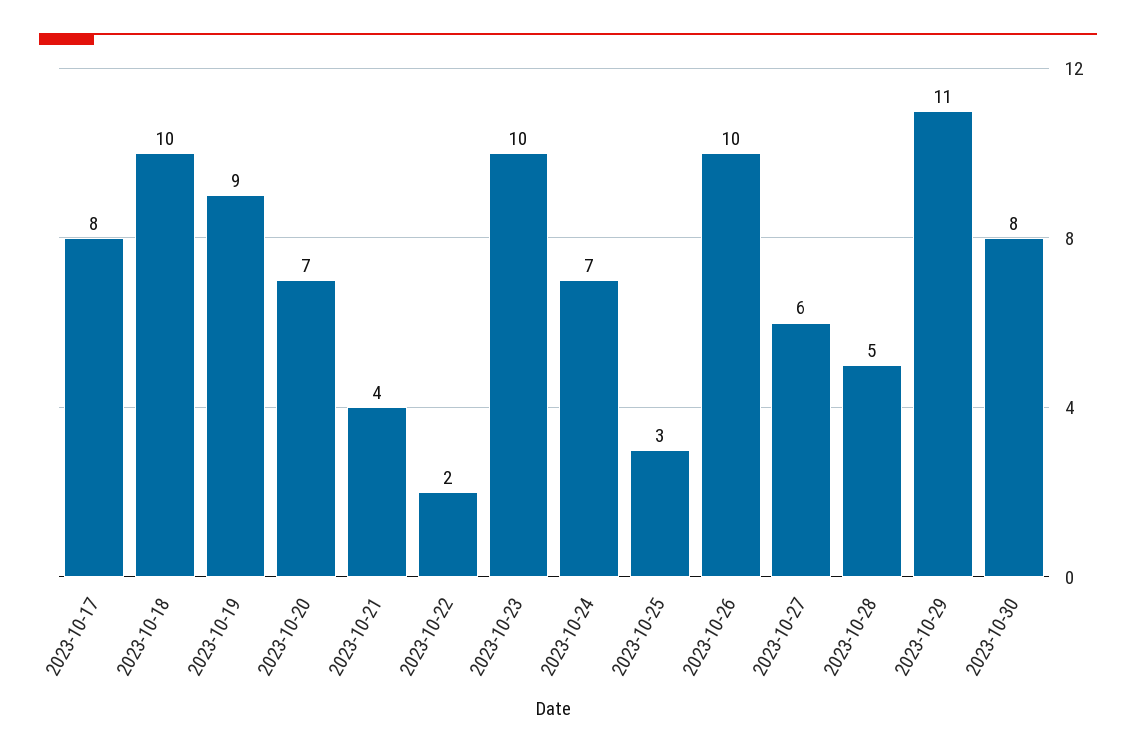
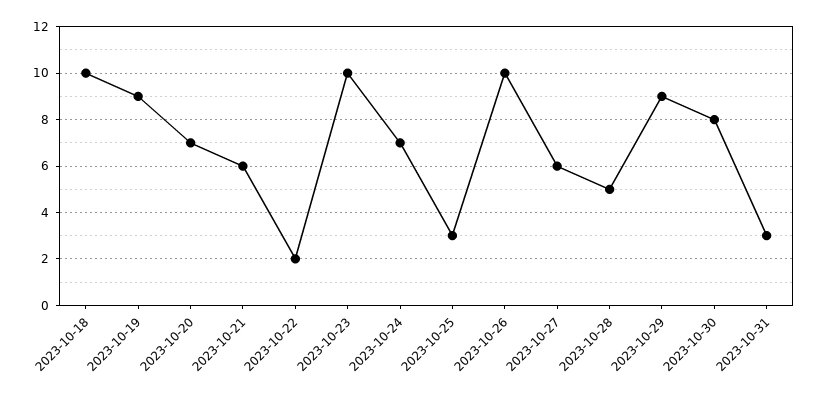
2023-10-17: 8 -> none
2023-10-21: 4 -> 6
2023-10-29: 11 -> 9
2023-10-31: none -> 3

